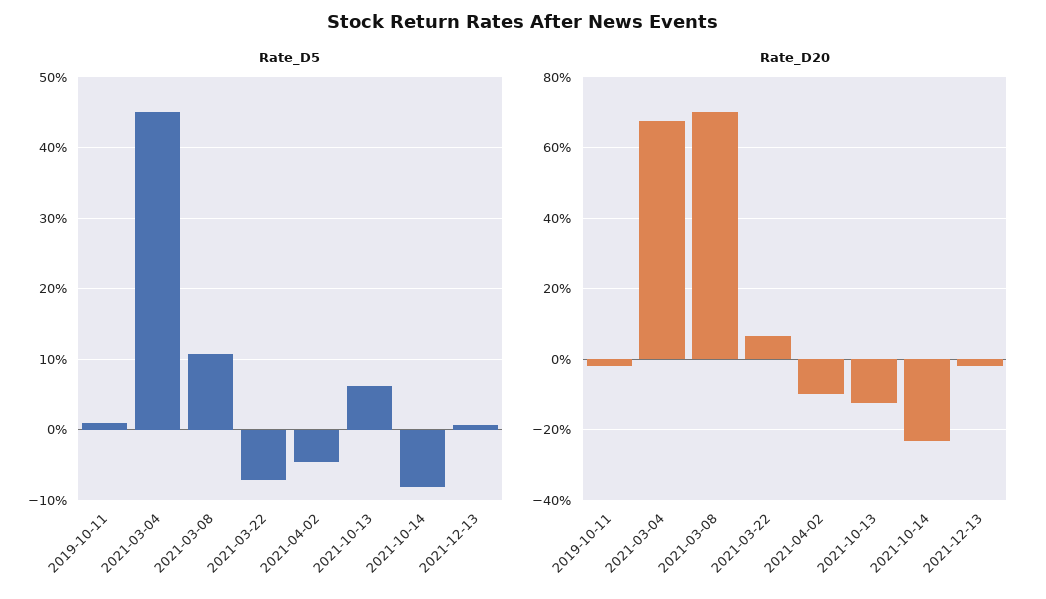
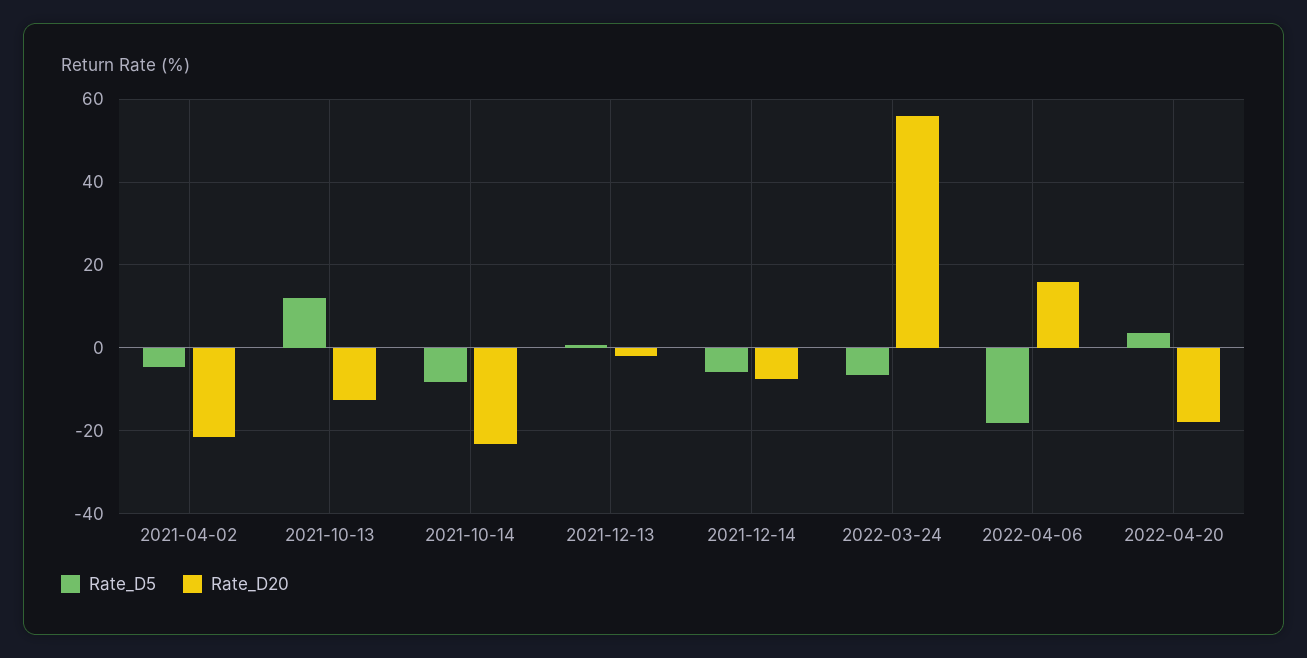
Rate_D5, 2019-10-11: 1 -> none
Rate_D5, 2021-03-04: 45 -> none
Rate_D5, 2021-03-08: 11 -> none
Rate_D5, 2021-03-22: -7 -> none
Rate_D5, 2021-10-13: 6 -> 12
Rate_D20, 2019-10-11: -2 -> none
Rate_D20, 2021-03-04: 68 -> none
Rate_D20, 2021-03-08: 70 -> none
Rate_D20, 2021-03-22: 6 -> none
Rate_D20, 2021-04-02: -10 -> -22
Rate_D5, 2021-12-14: none -> -6
Rate_D20, 2021-12-14: none -> -8
Rate_D5, 2022-03-24: none -> -6
Rate_D20, 2022-03-24: none -> 56
Rate_D5, 2022-04-06: none -> -18
Rate_D20, 2022-04-06: none -> 16
Rate_D5, 2022-04-20: none -> 4
Rate_D20, 2022-04-20: none -> -18

